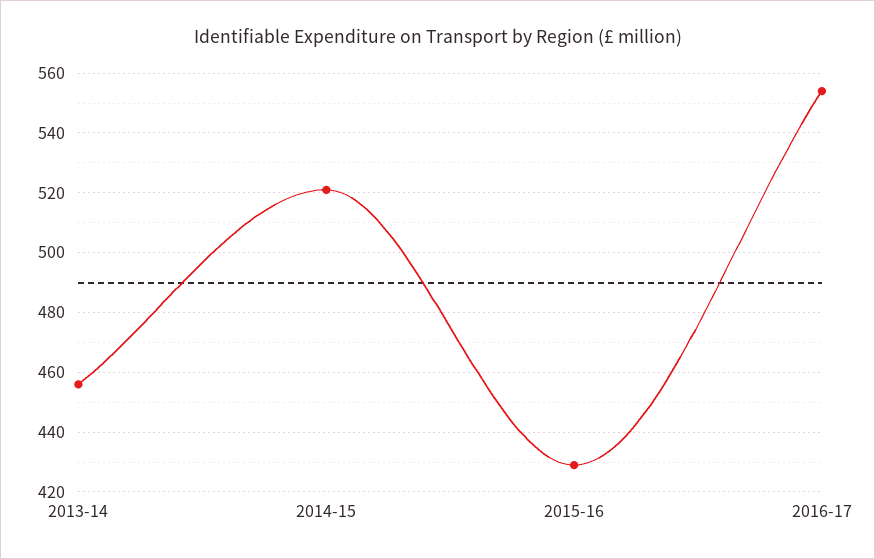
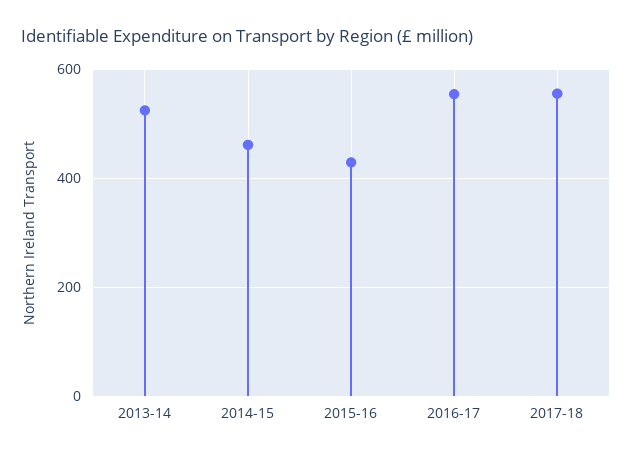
2013-14: 455 -> 520
2014-15: 520 -> 460
2017-18: none -> 560

